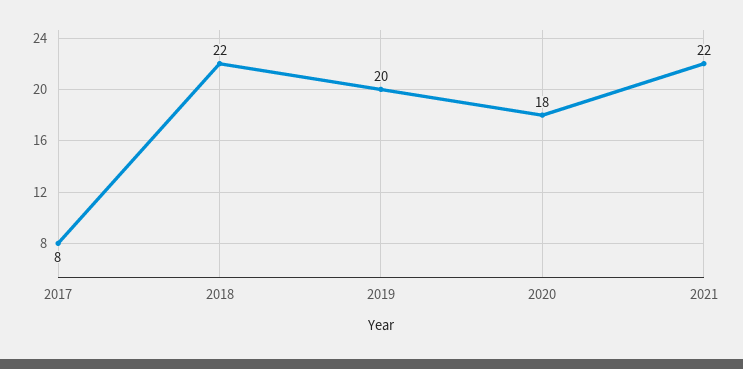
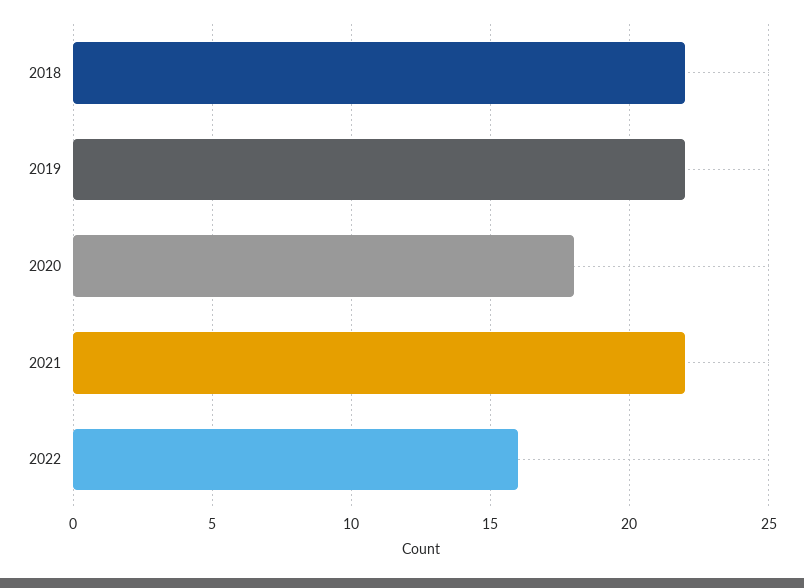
2017: 8 -> none
2019: 20 -> 22
2022: none -> 16

